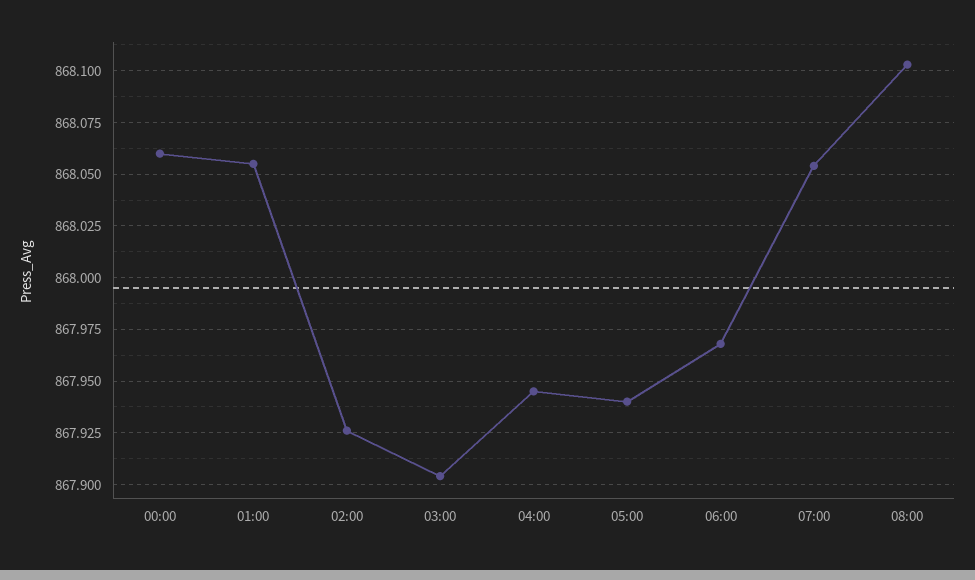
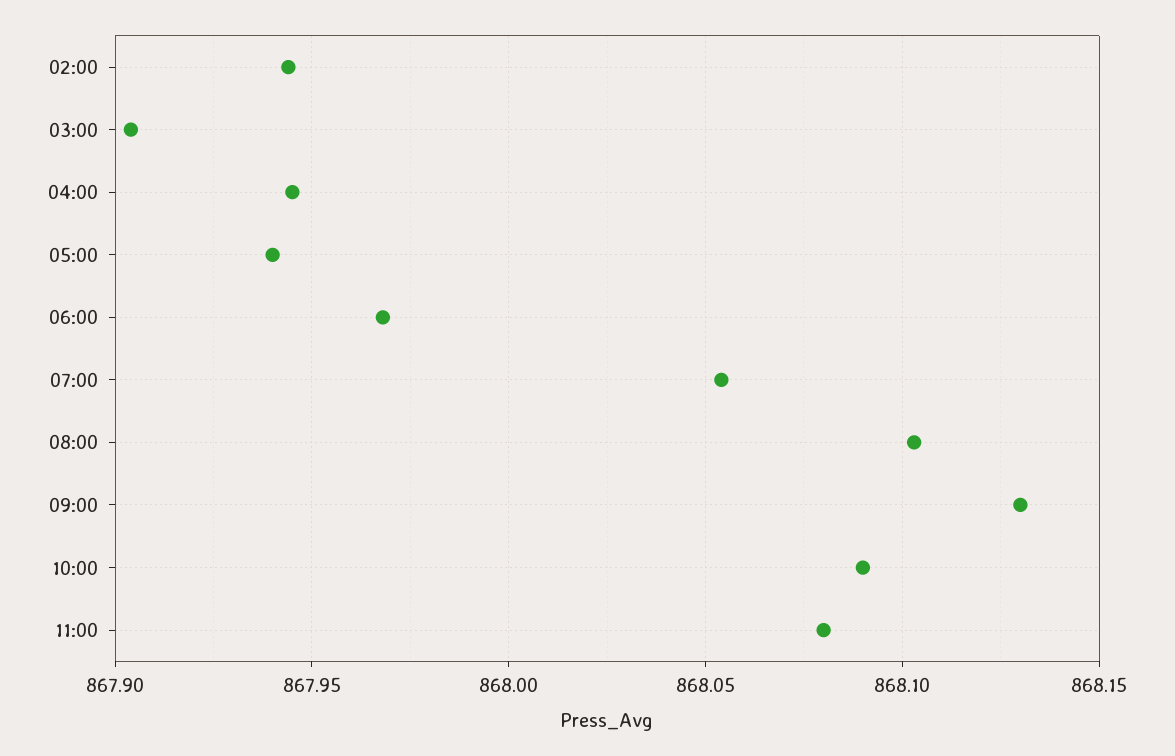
00:00: 868.06 -> none
01:00: 868.055 -> none
02:00: 867.925 -> 867.945
09:00: none -> 868.13
10:00: none -> 868.09
11:00: none -> 868.08

